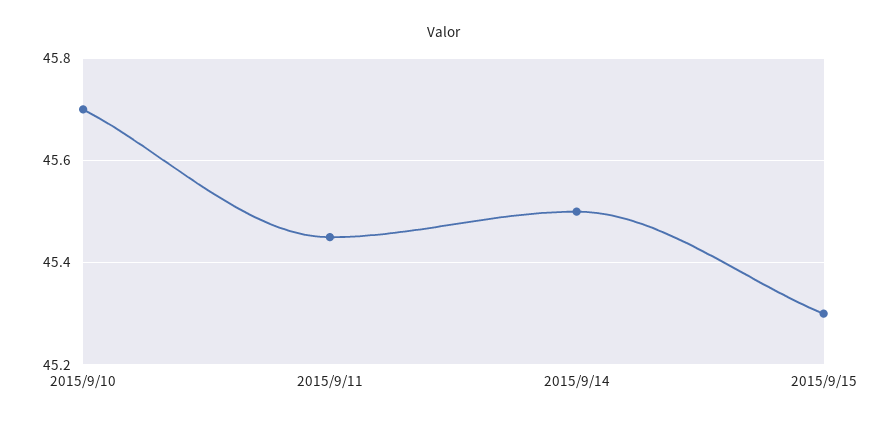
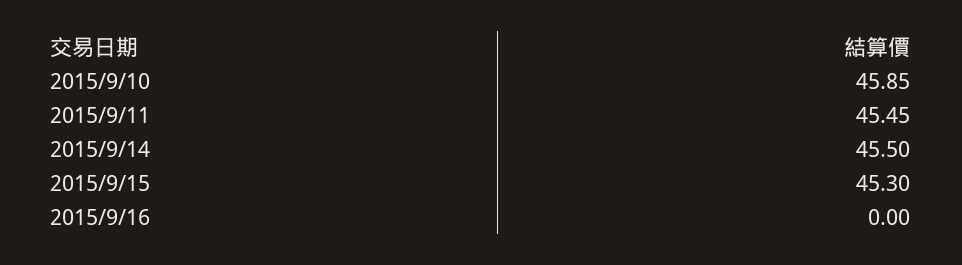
2015/9/10: 45.7 -> 45.85
2015/9/16: none -> 0

